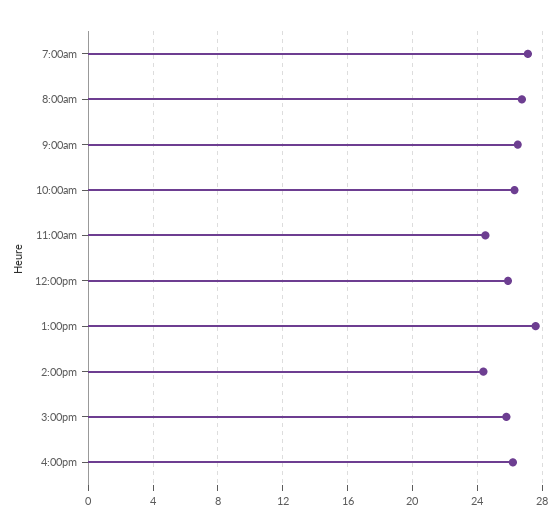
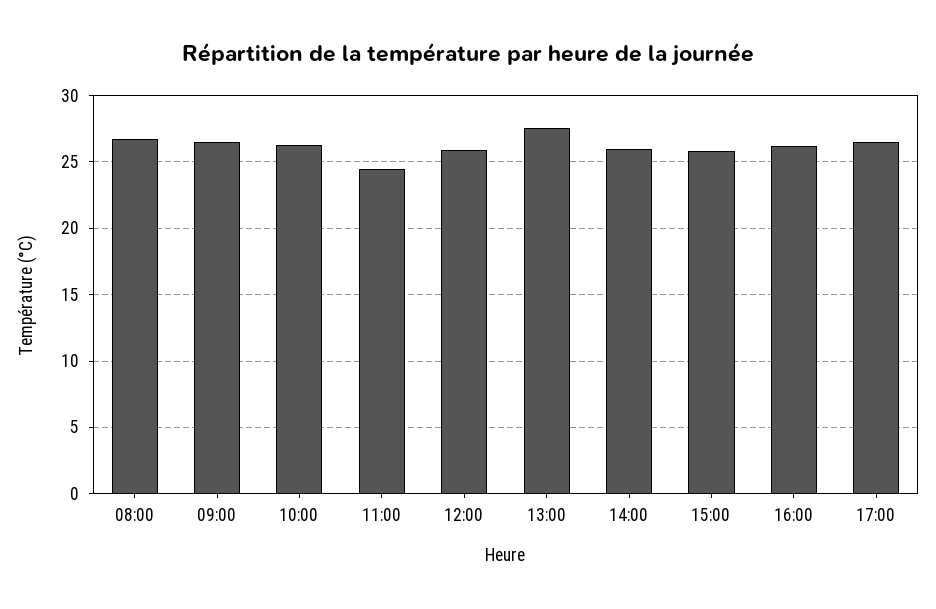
7:00am: 27 -> none
2:00pm: 24.5 -> 26
17:00: none -> 26.5

